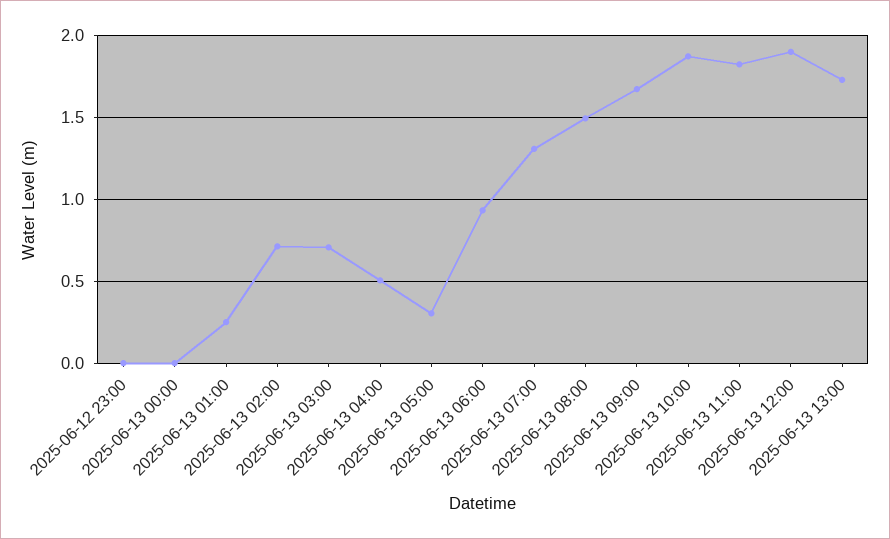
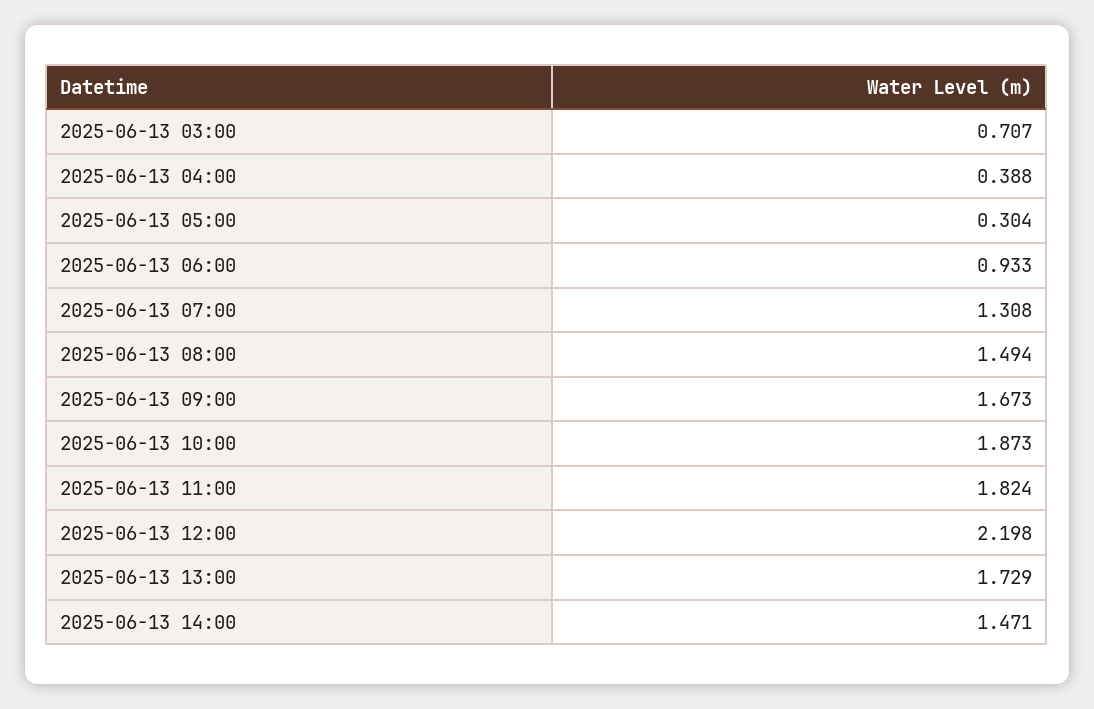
2025-06-12 23:00: 0 -> none
2025-06-13 00:00: 0 -> none
2025-06-13 01:00: 0.25 -> none
2025-06-13 02:00: 0.7 -> none
2025-06-13 04:00: 0.5 -> 0.388
2025-06-13 12:00: 1.9 -> 2.198
2025-06-13 14:00: none -> 1.471

